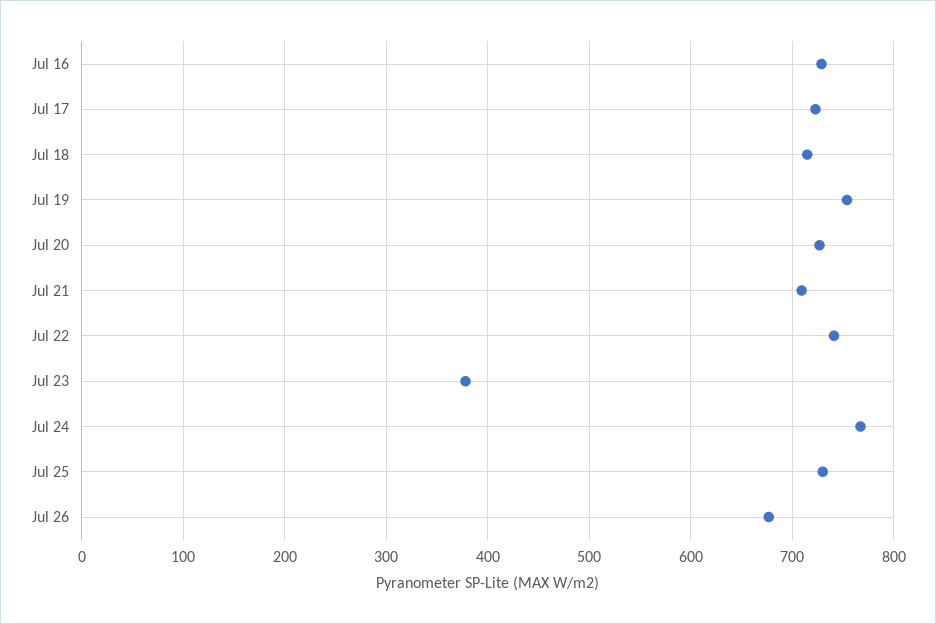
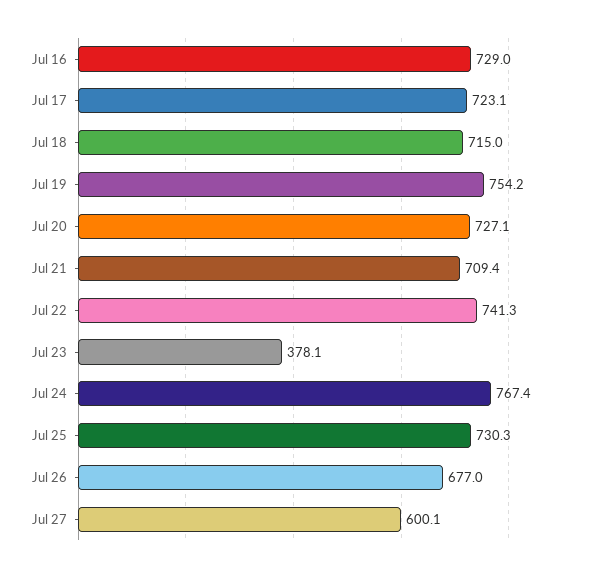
Jul 27: none -> 600.1

